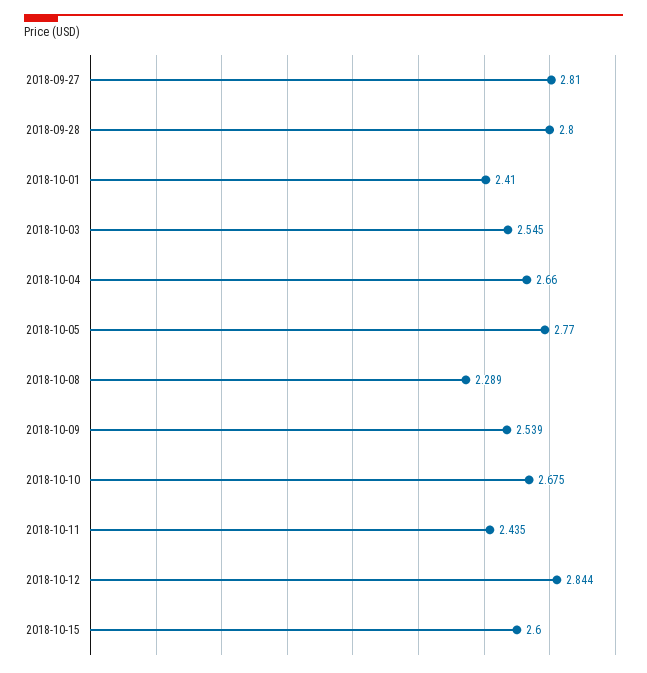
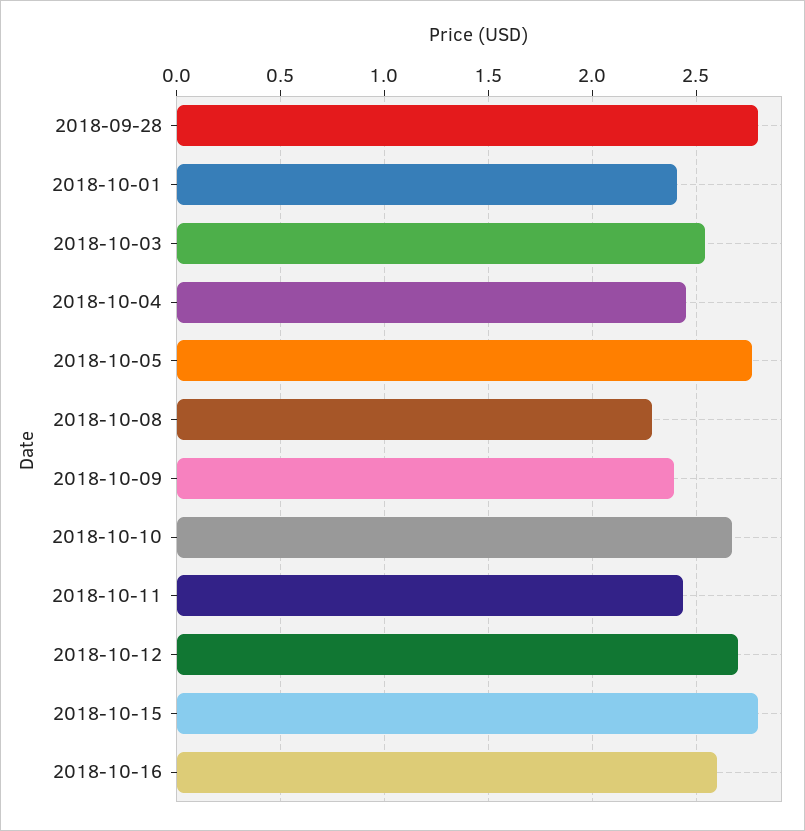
2018-09-27: 2.81 -> none
2018-10-04: 2.66 -> 2.45
2018-10-09: 2.539 -> 2.4
2018-10-12: 2.844 -> 2.7
2018-10-15: 2.6 -> 2.8
2018-10-16: none -> 2.6

